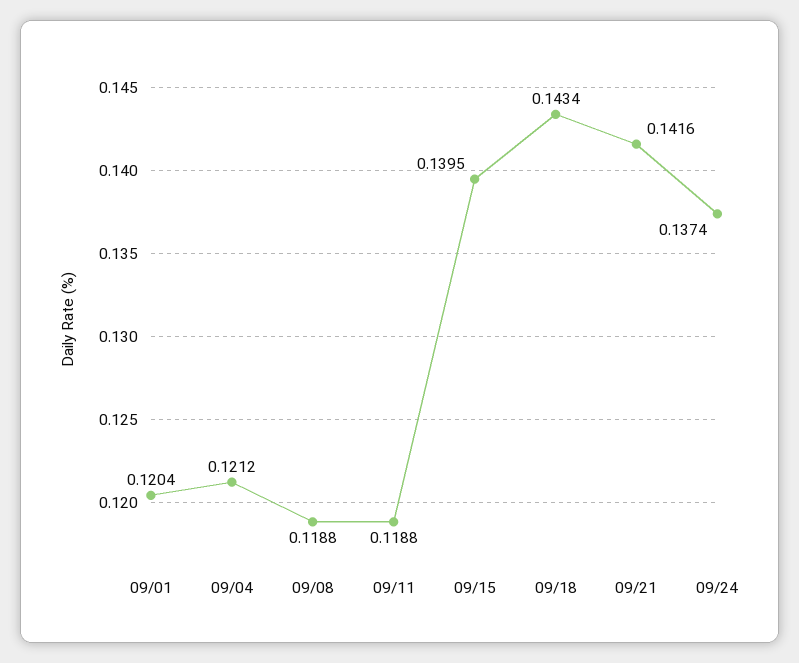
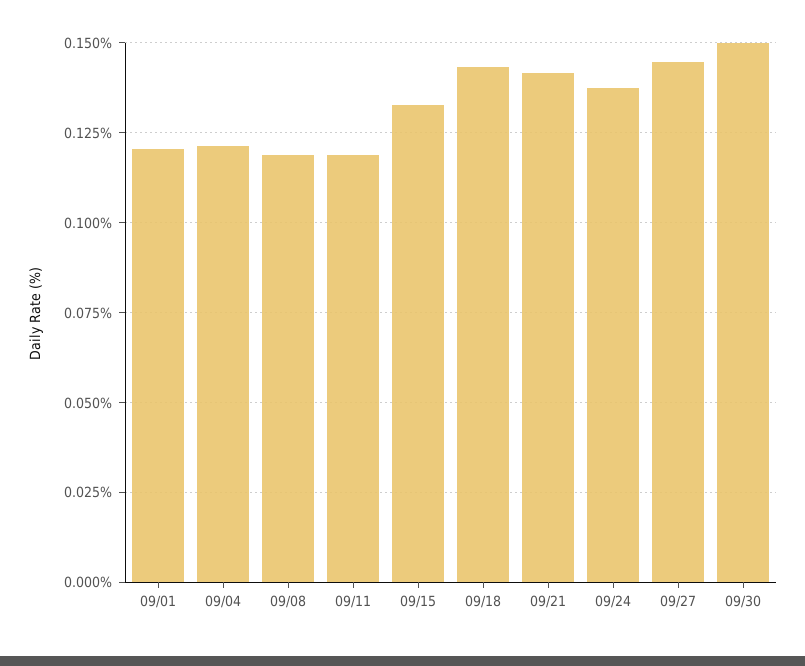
09/15: 0.1395 -> 0.1325
09/27: none -> 0.145
09/30: none -> 0.15

